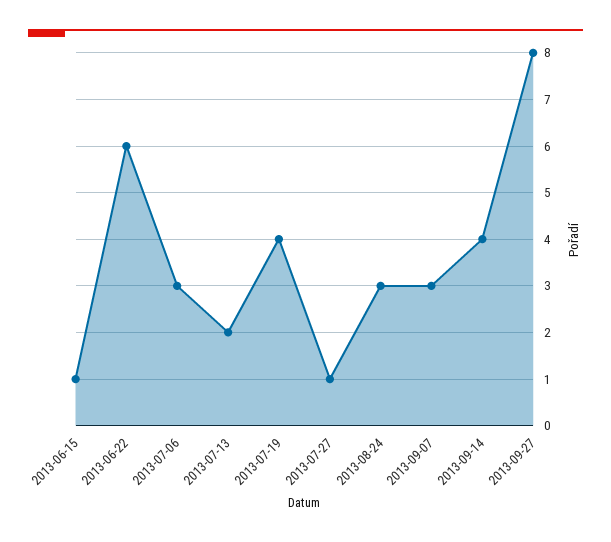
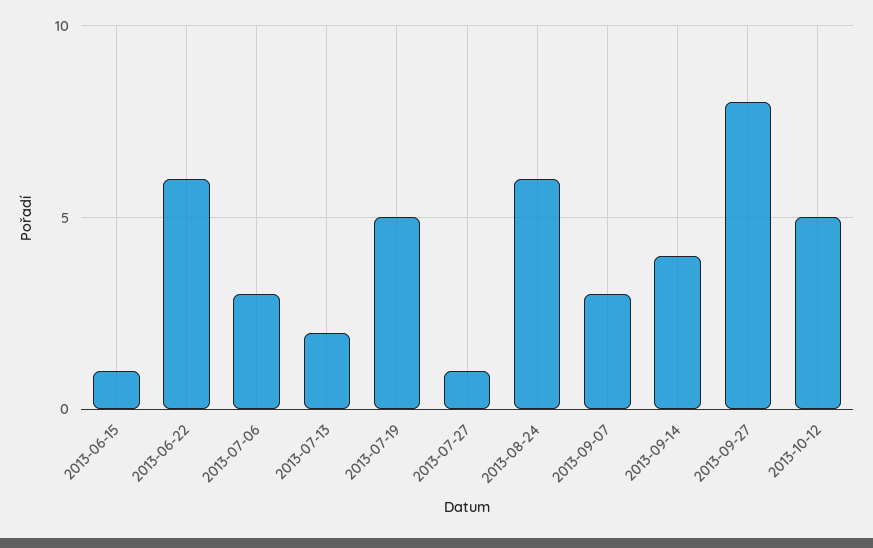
2013-07-19: 4 -> 5
2013-08-24: 3 -> 6
2013-10-12: none -> 5

